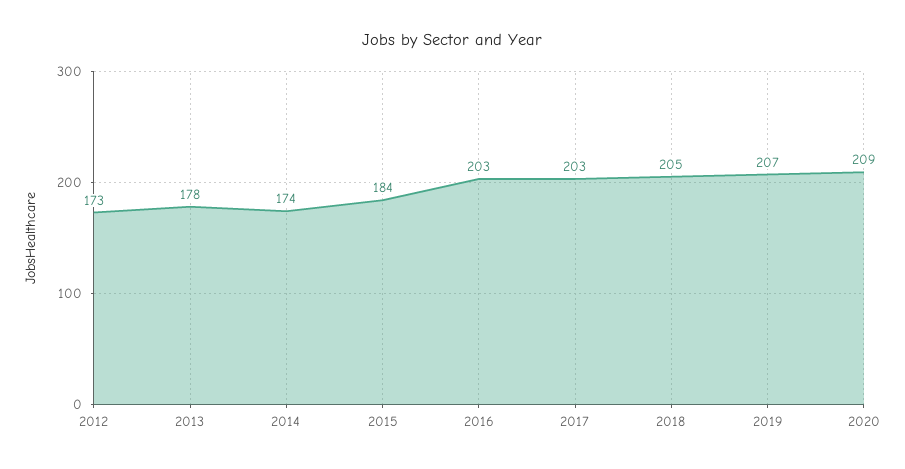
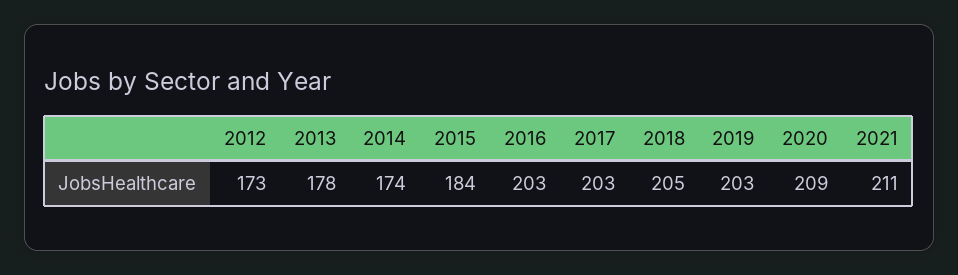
2019: 207 -> 203
2021: none -> 211

